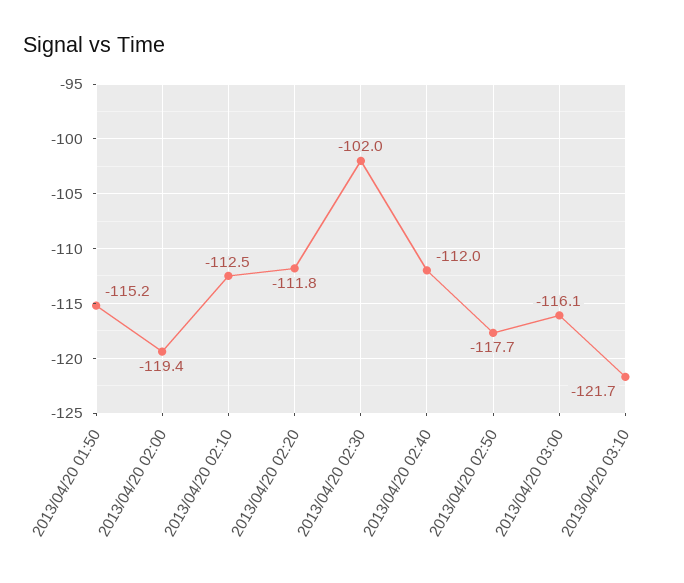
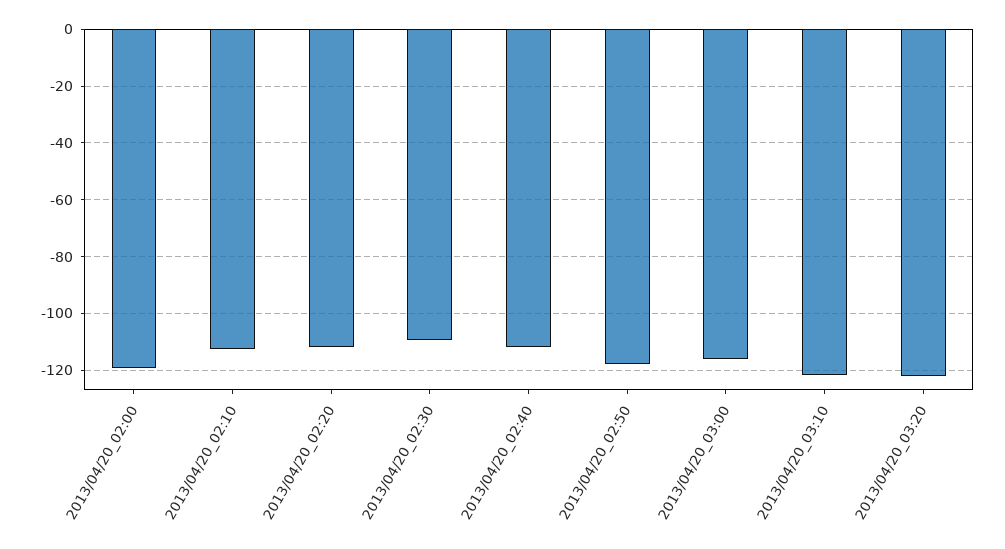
2013/04/20 01:50: -115.2 -> none
2013/04/20 02:30: -102 -> -110
2013/04/20_03:20: none -> -122.5

